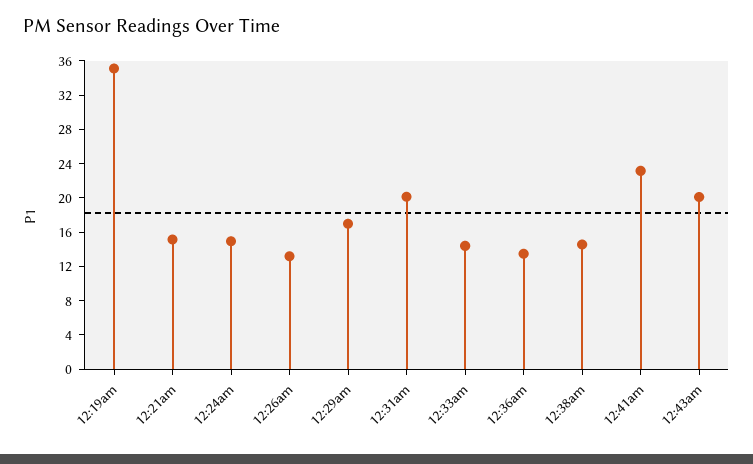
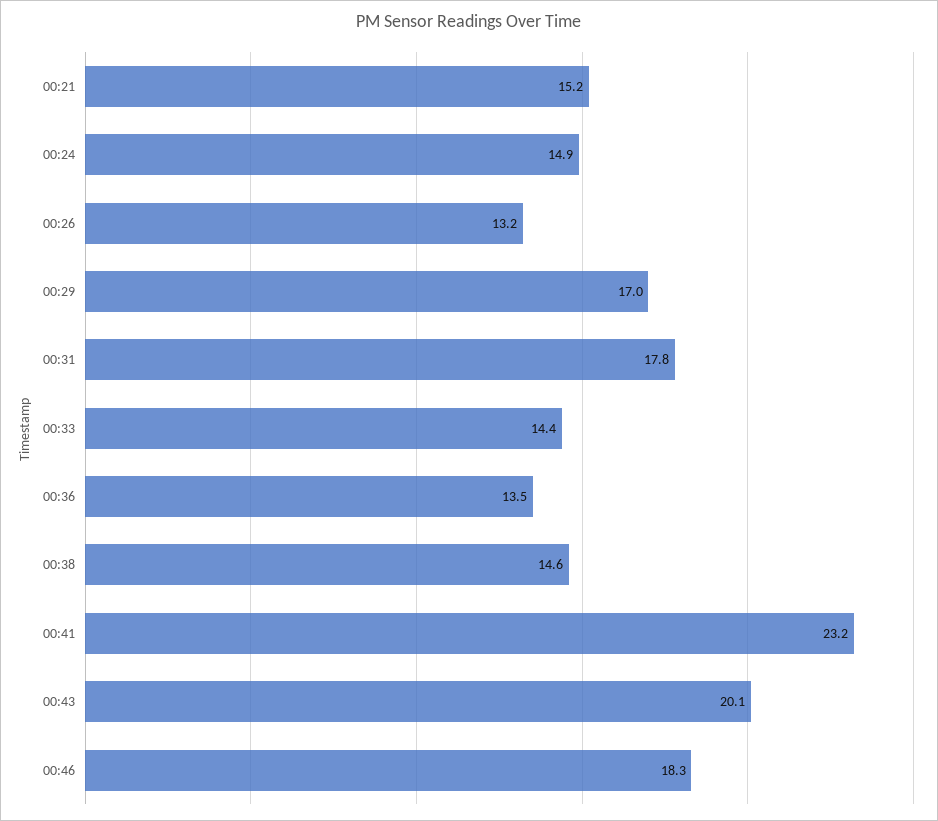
12:19am: 35 -> none
12:31am: 20 -> 17.8
00:46: none -> 18.3

